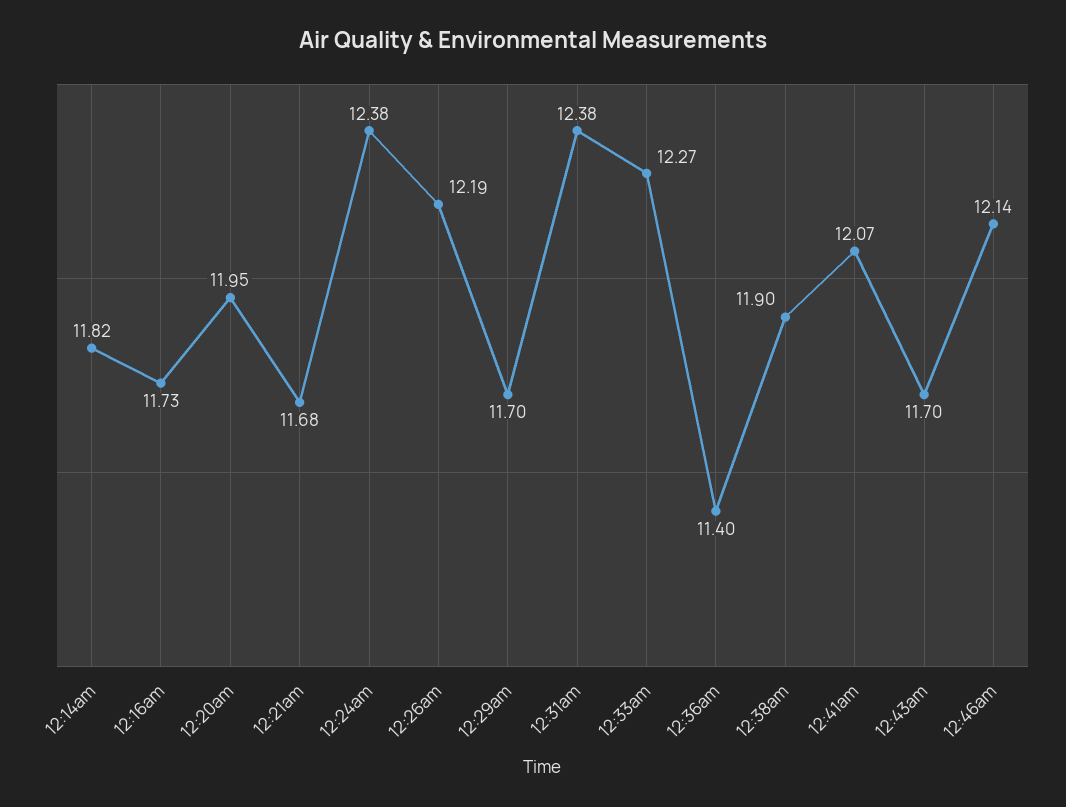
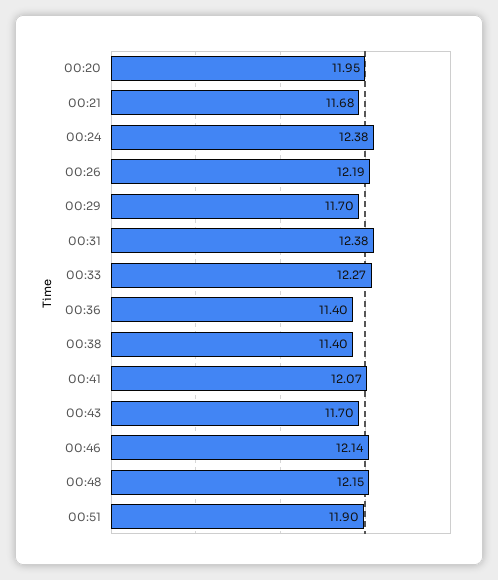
12:14am: 11.82 -> none
12:16am: 11.73 -> none
12:38am: 11.9 -> 11.4
00:48: none -> 12.15
00:51: none -> 11.9

